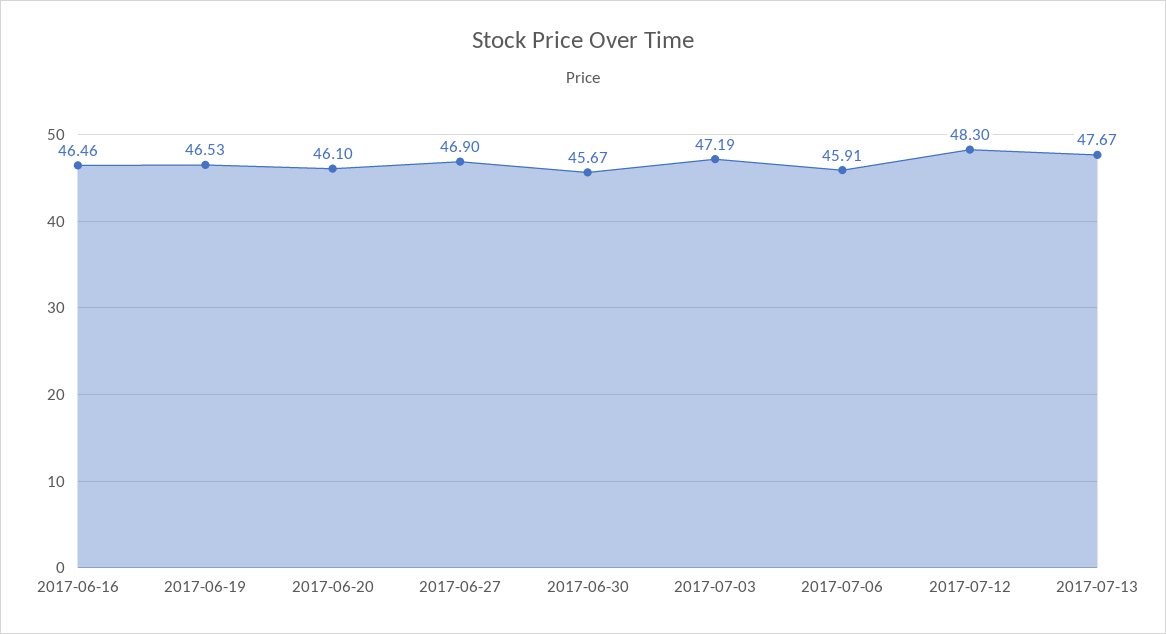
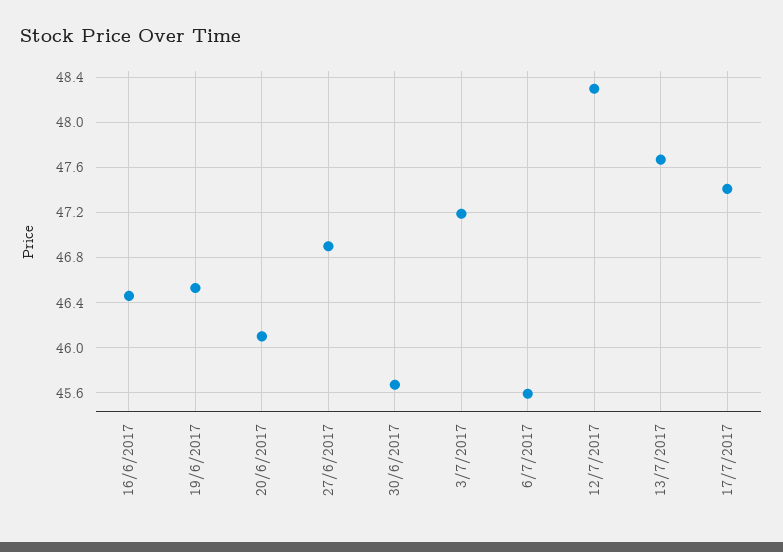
2017-07-06: 45.91 -> 45.6
17/7/2017: none -> 47.4

